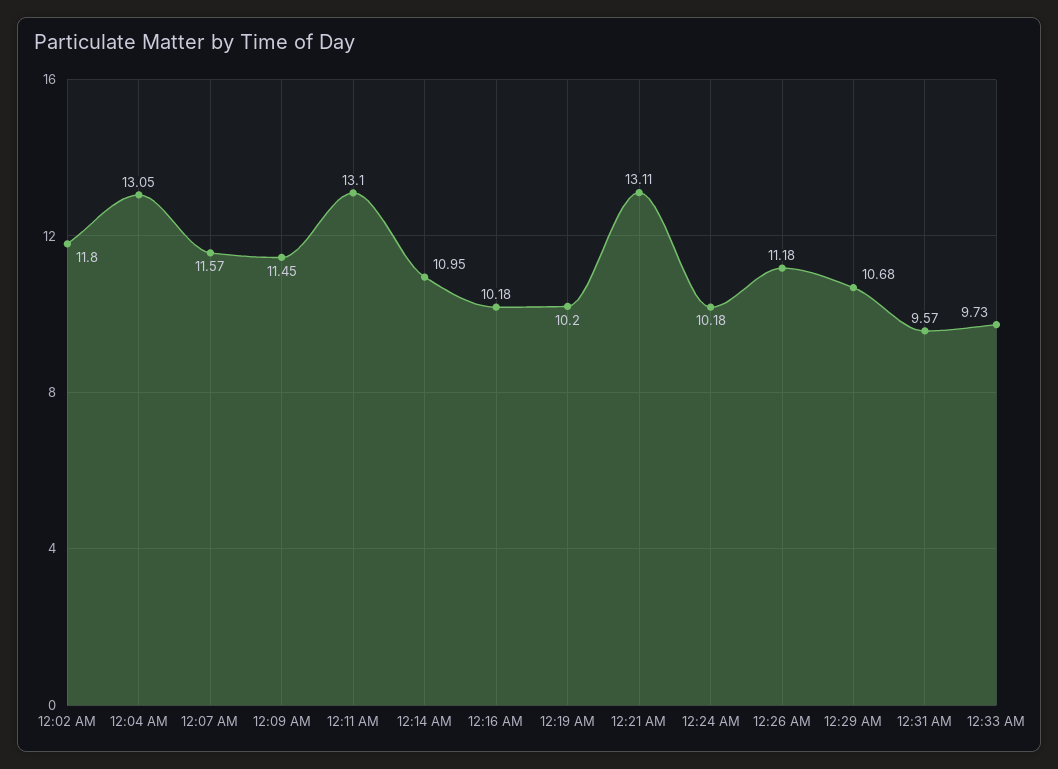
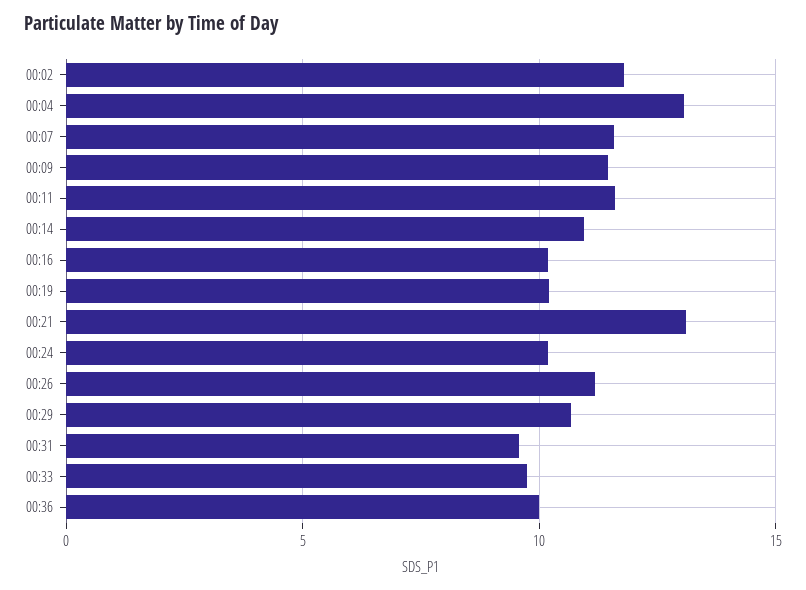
12:11 AM: 13.1 -> 11.5
00:36: none -> 10

